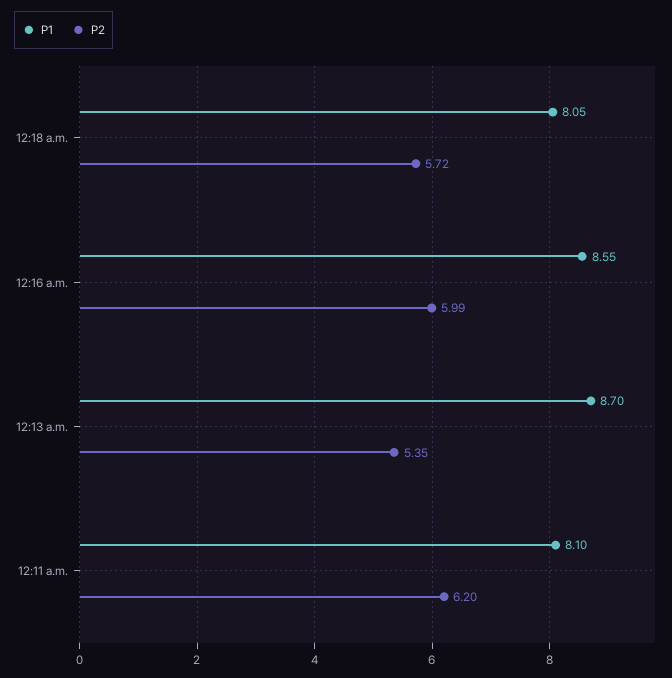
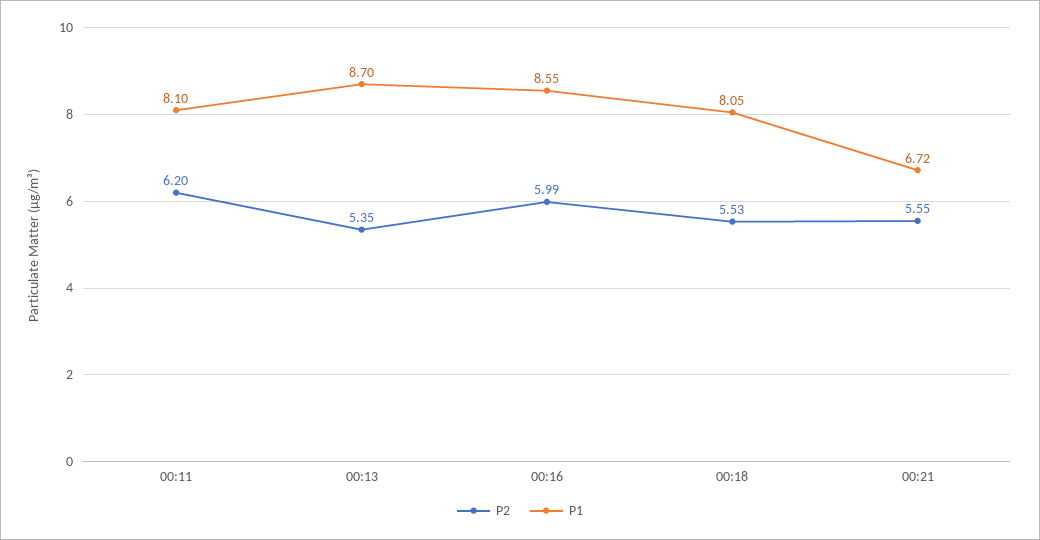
P2, 12:18 a.m.: 5.72 -> 5.53
P2, 00:21: none -> 5.55
P1, 00:21: none -> 6.72

